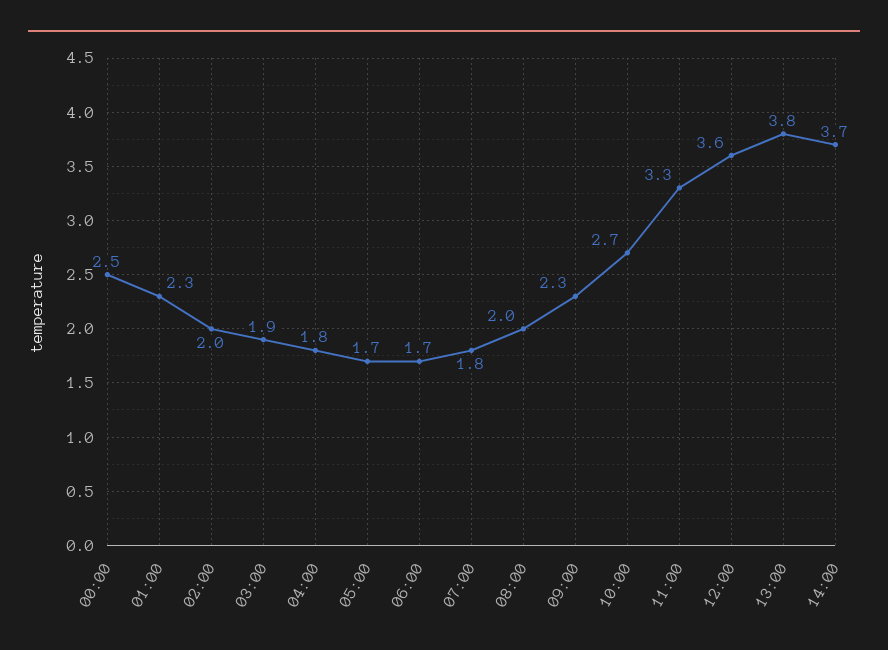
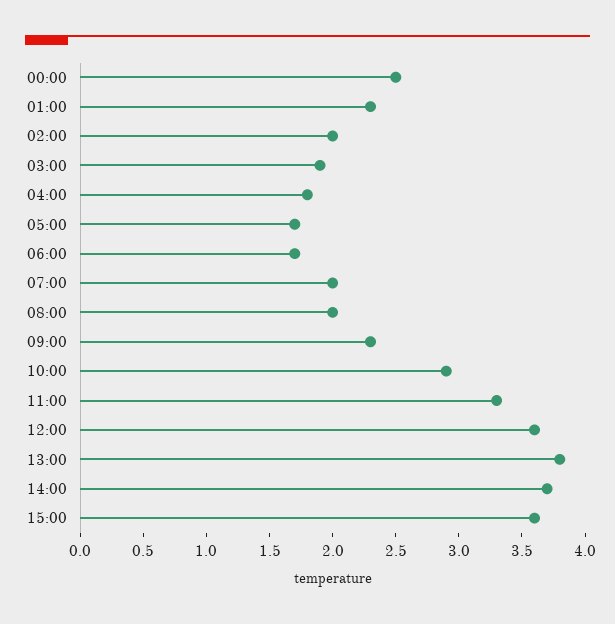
07:00: 1.8 -> 2
10:00: 2.7 -> 2.9
15:00: none -> 3.6

